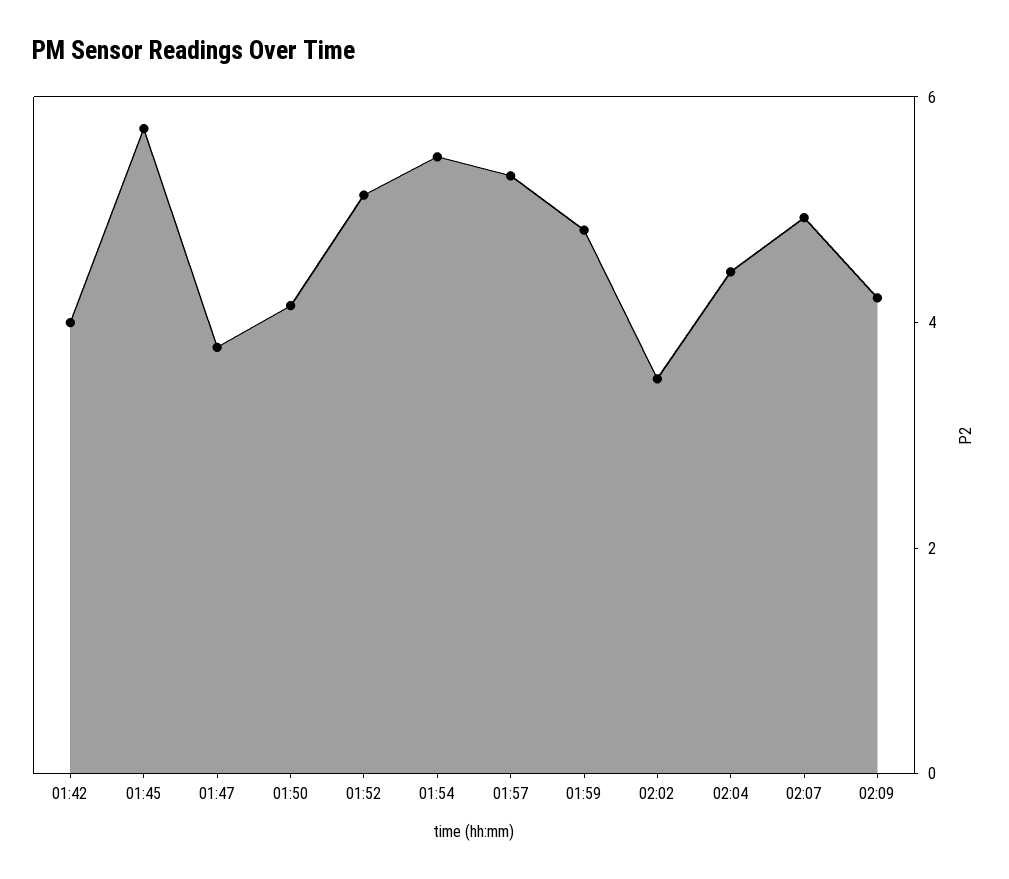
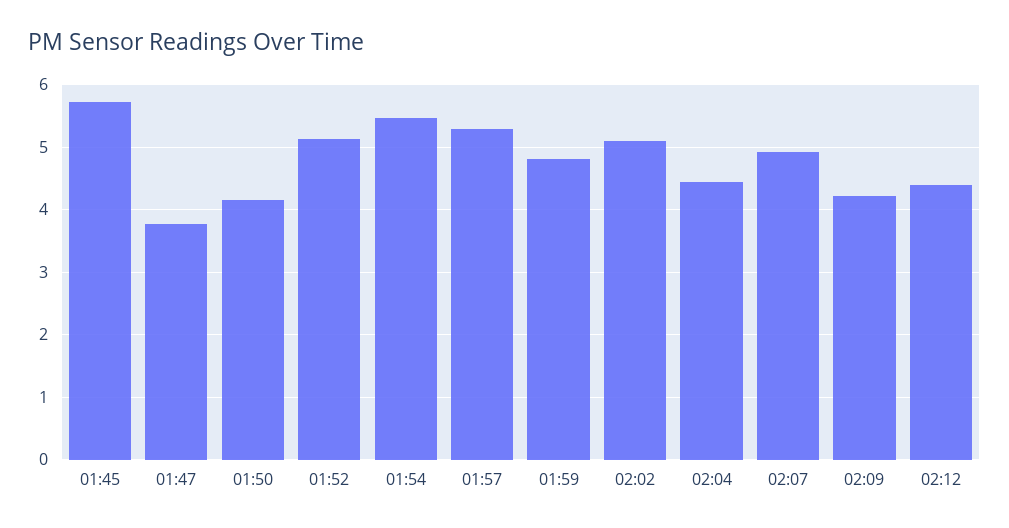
01:42: 4 -> none
02:02: 3.5 -> 5.1
02:12: none -> 4.4

